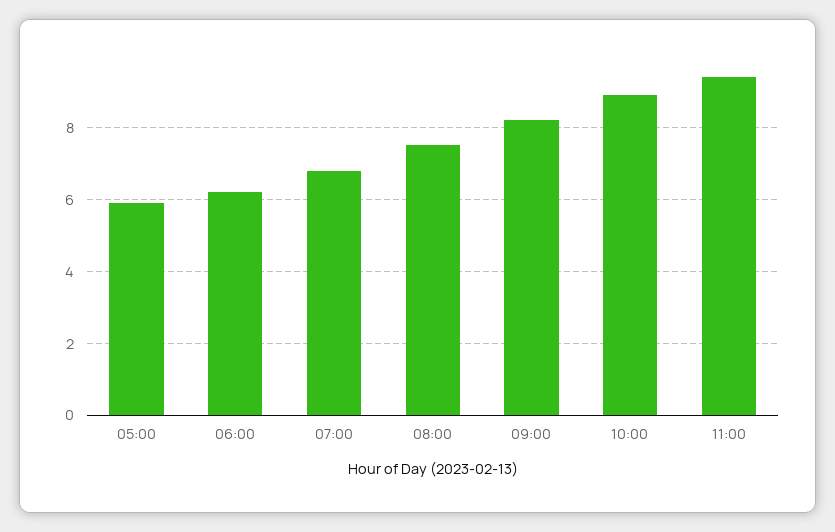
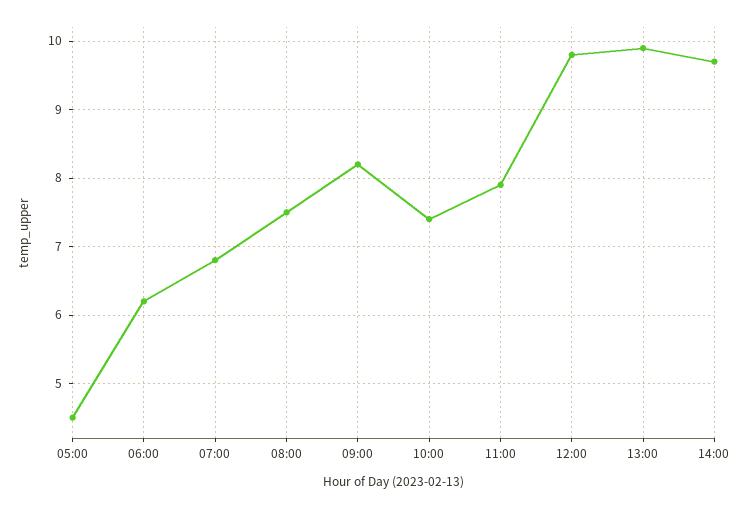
05:00: 6 -> 4.5
10:00: 9 -> 7.4
11:00: 9.5 -> 7.9
12:00: none -> 9.8
13:00: none -> 9.9
14:00: none -> 9.7

